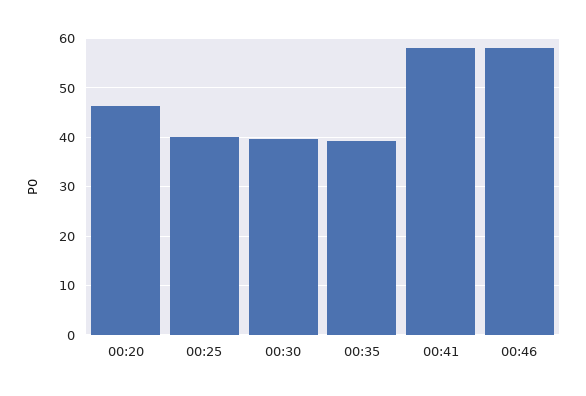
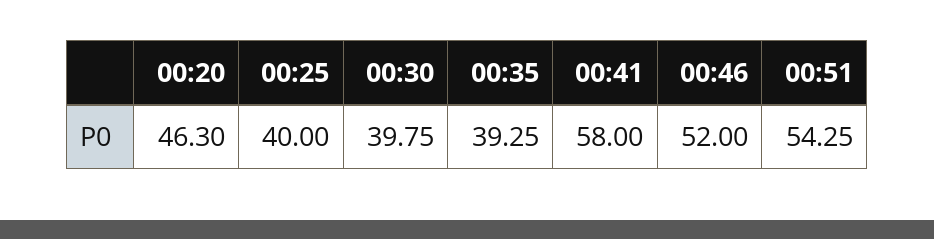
00:46: 58 -> 52
00:51: none -> 54.25

